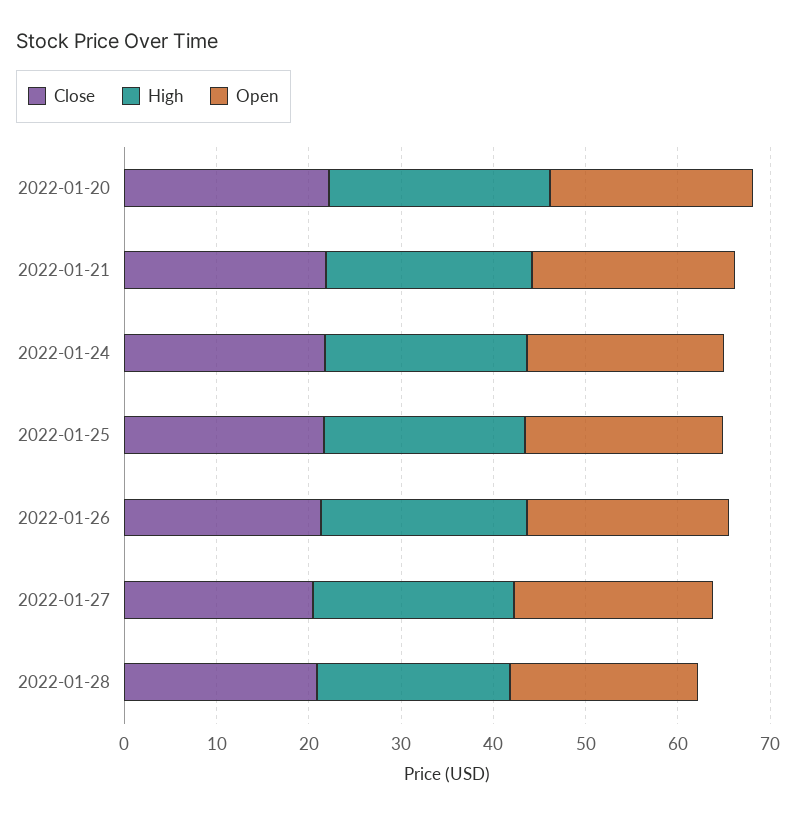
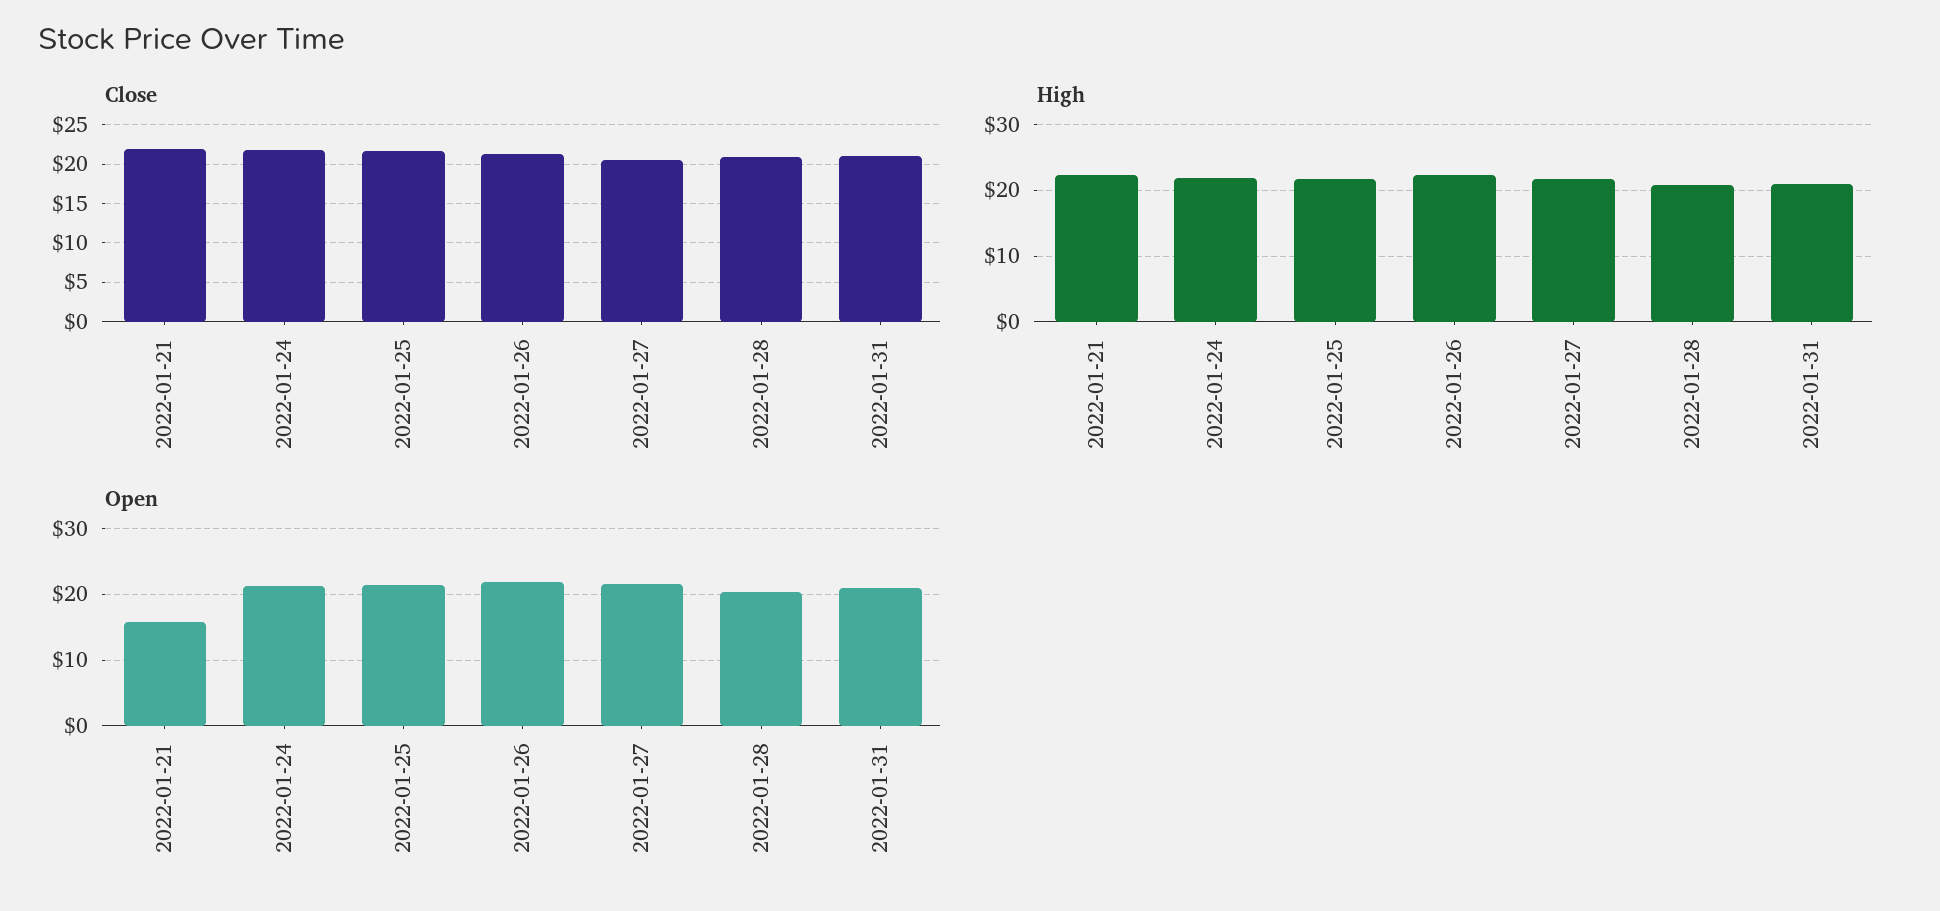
Close, 2022-01-20: 22 -> none
High, 2022-01-20: 24 -> none
Open, 2022-01-20: 22 -> none
Open, 2022-01-21: 22 -> 16
Close, 2022-01-31: none -> 21
High, 2022-01-31: none -> 21
Open, 2022-01-31: none -> 21

